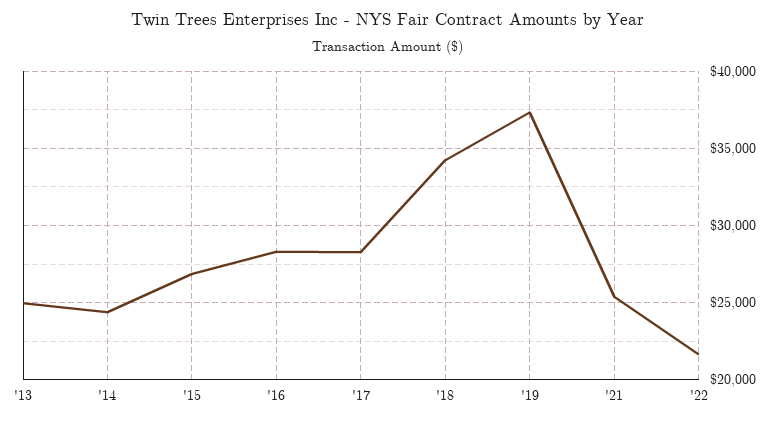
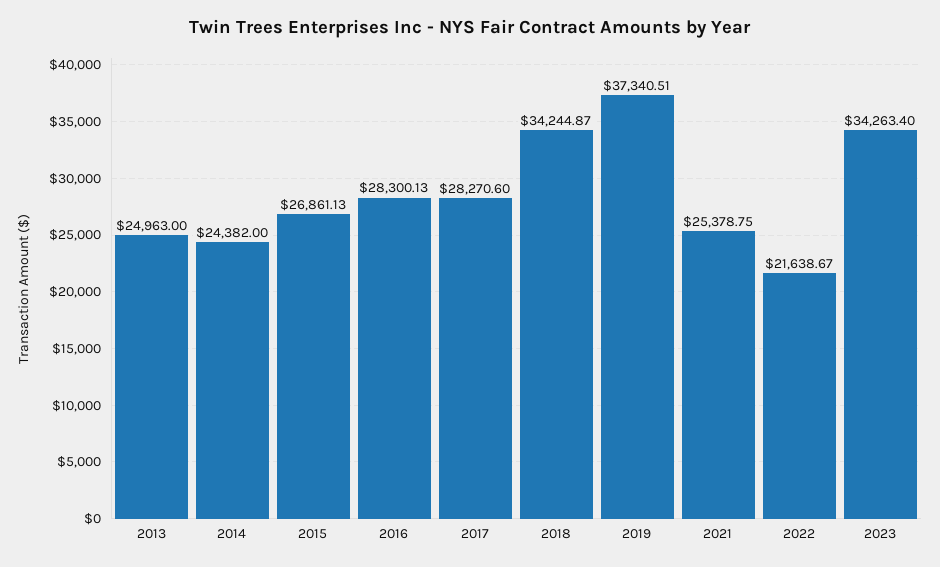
2023: none -> 34263.4

